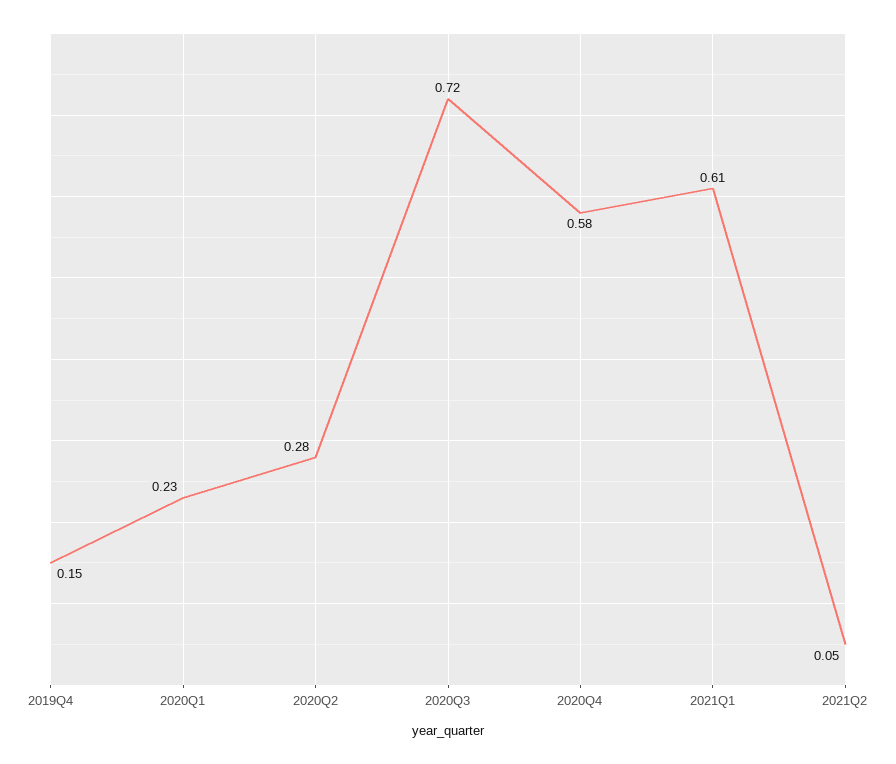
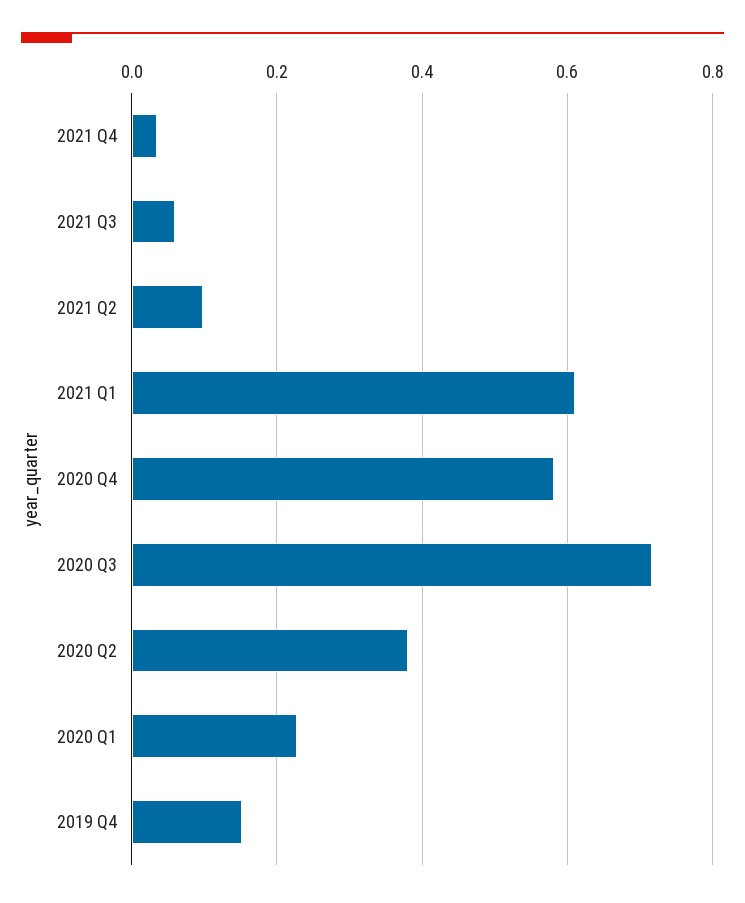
2020Q2: 0.28 -> 0.38
2021Q2: 0.05 -> 0.1
2021 Q4: none -> 0.04
2021 Q3: none -> 0.06

